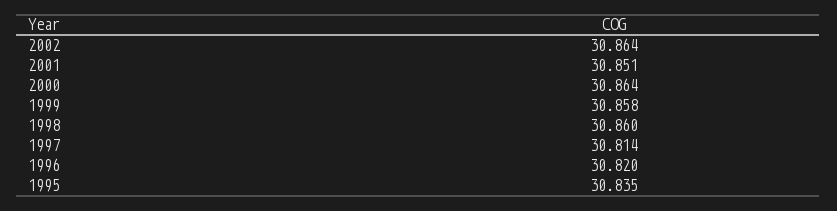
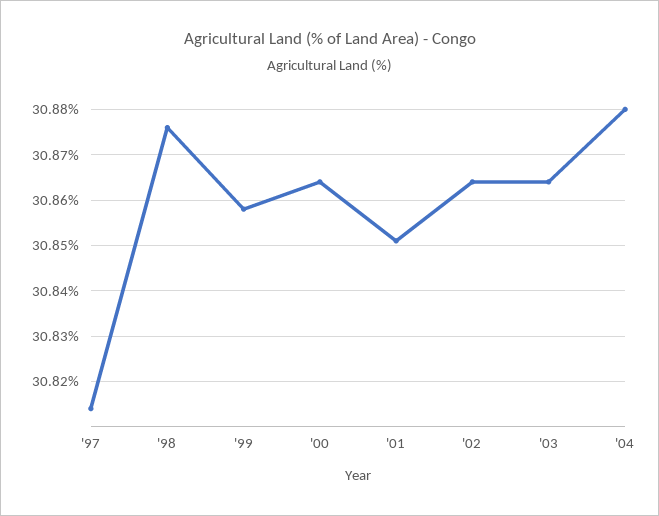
1998: 30.86 -> 30.875
1996: 30.82 -> none
1995: 30.835 -> none
'03: none -> 30.865
'04: none -> 30.88

